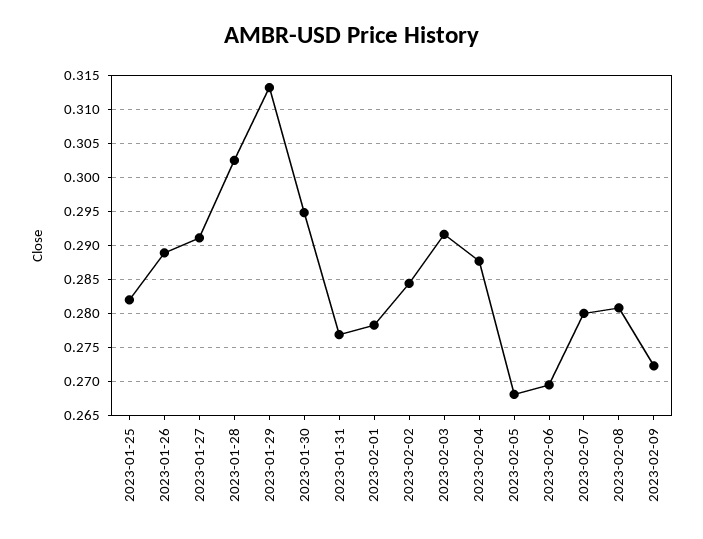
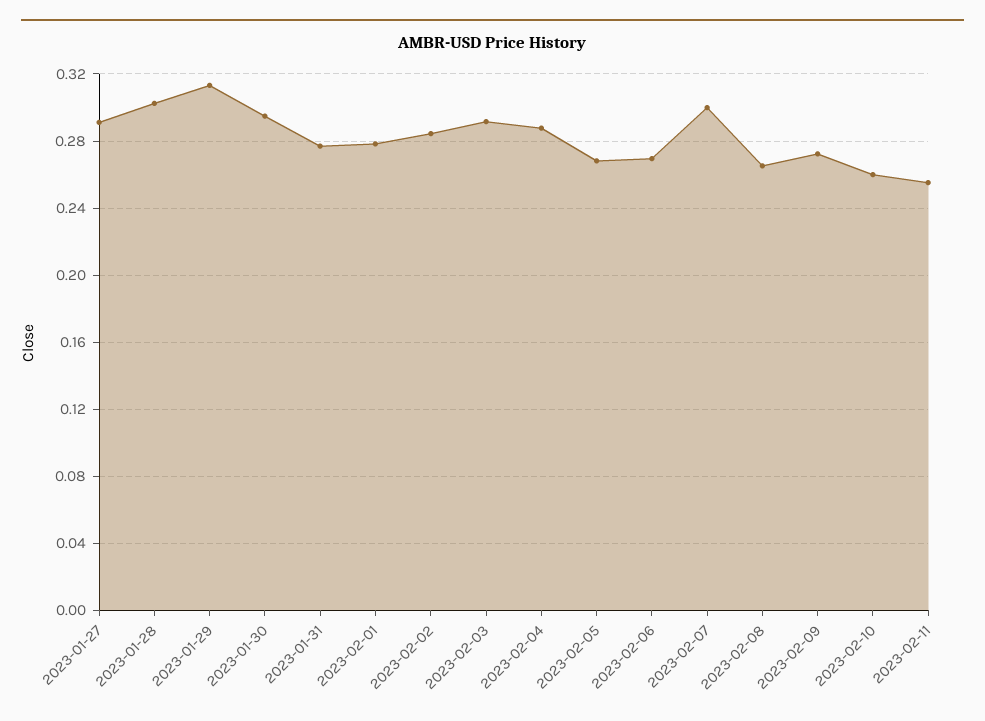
2023-01-25: 0.282 -> none
2023-01-26: 0.289 -> none
2023-02-07: 0.28 -> 0.3
2023-02-08: 0.281 -> 0.265
2023-02-10: none -> 0.26
2023-02-11: none -> 0.255

